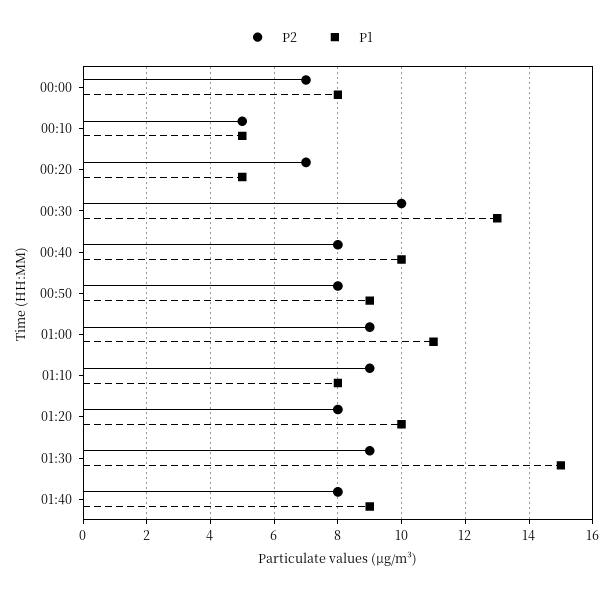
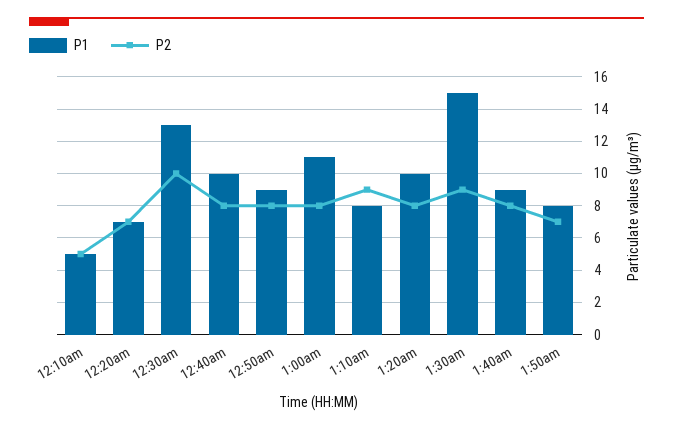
P2, 00:00: 7 -> none
P1, 00:00: 8 -> none
P1, 00:20: 5 -> 7
P2, 01:00: 9 -> 8
P1, 1:50am: none -> 8
P2, 1:50am: none -> 7

